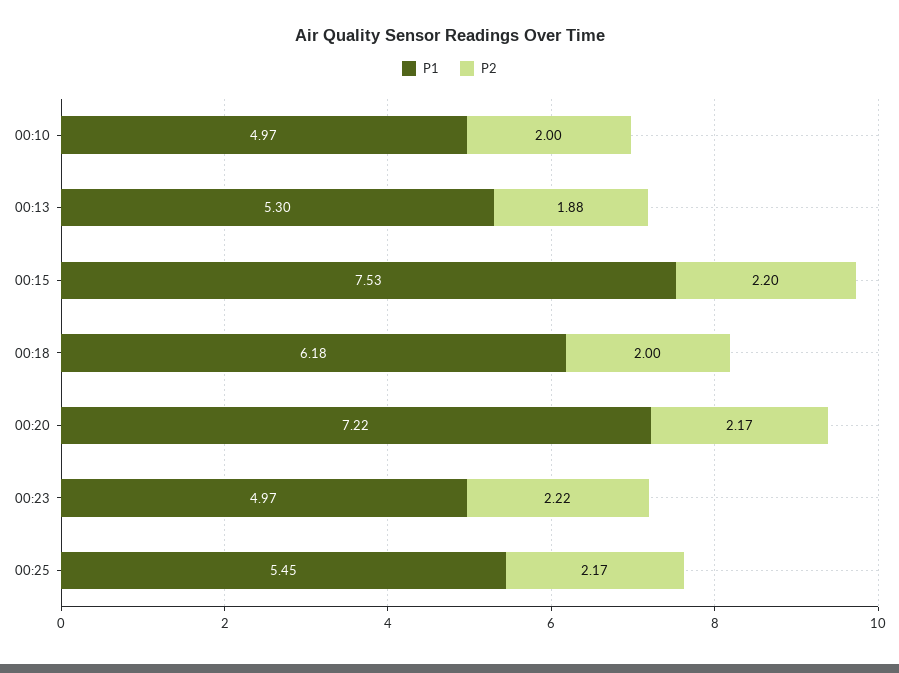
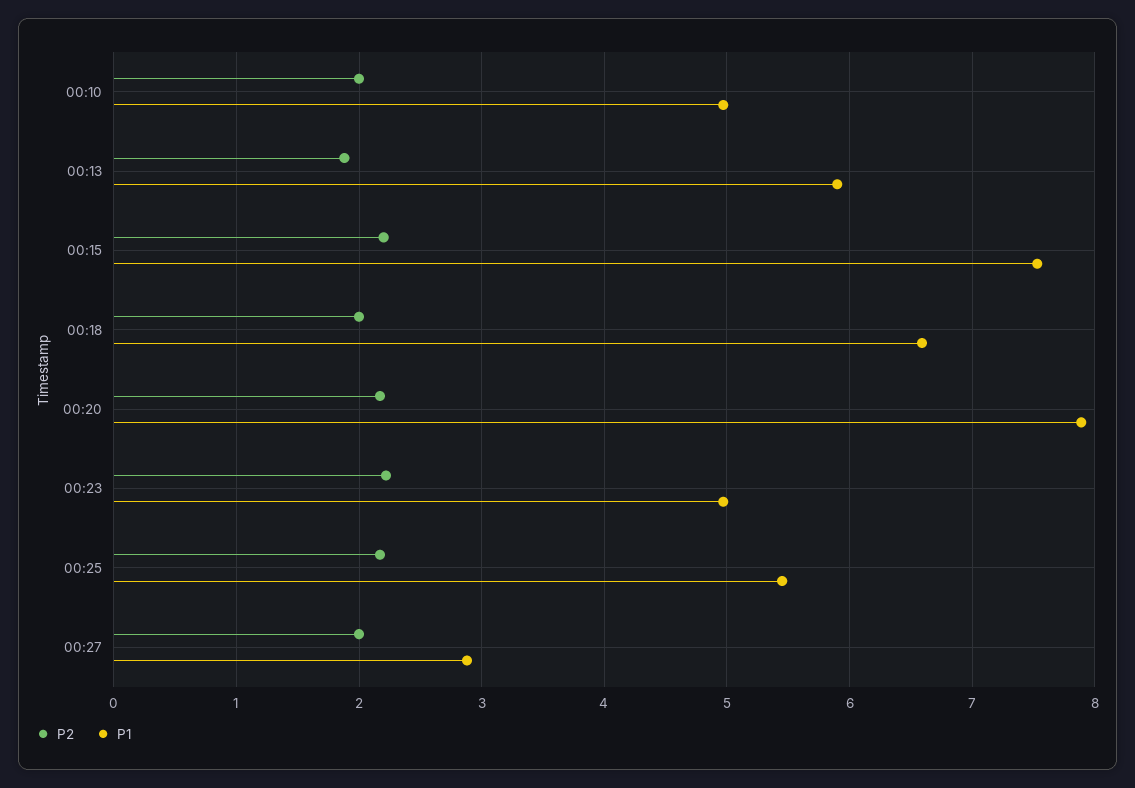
P1, 00:13: 5.3 -> 5.9
P1, 00:18: 6.18 -> 6.6
P1, 00:20: 7.22 -> 7.9
P2, 00:27: none -> 2
P1, 00:27: none -> 2.9

